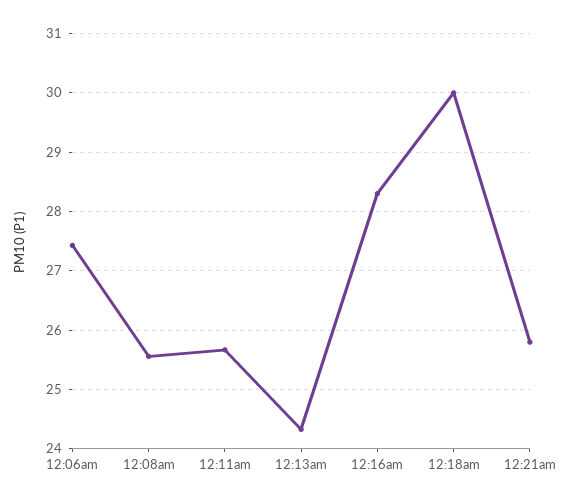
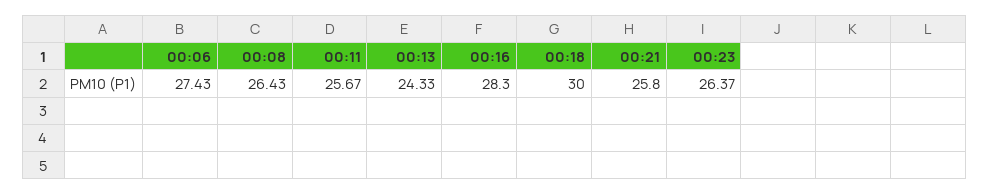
12:08am: 25.6 -> 26.43
00:23: none -> 26.37

